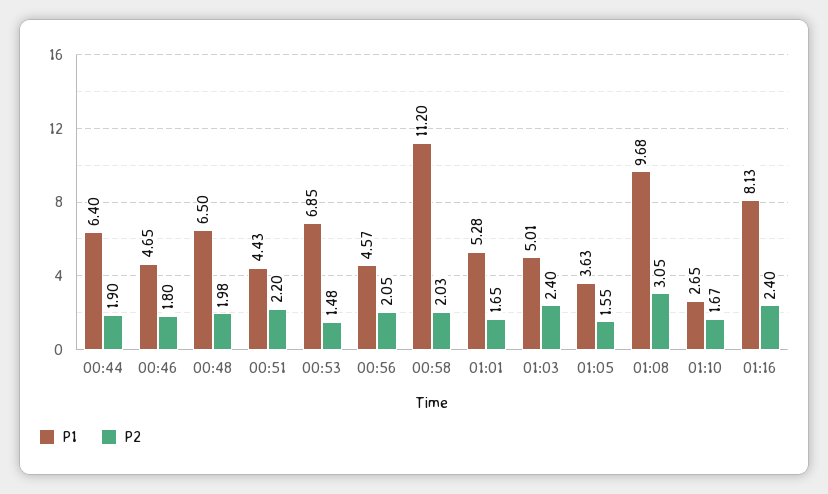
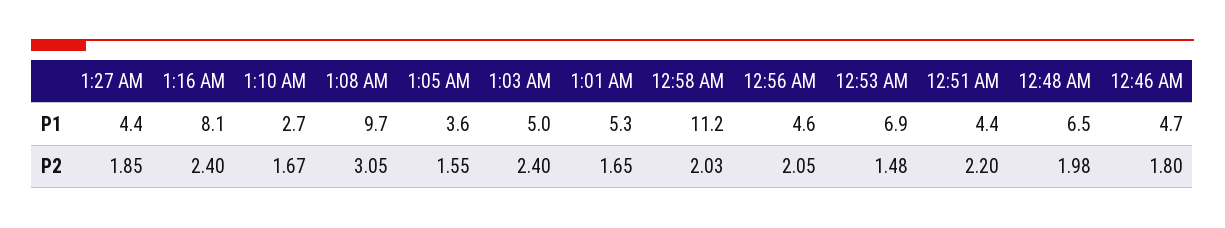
P1, 00:44: 6.4 -> none
P2, 00:44: 1.9 -> none
P1, 1:27 AM: none -> 4.4
P2, 1:27 AM: none -> 1.85

